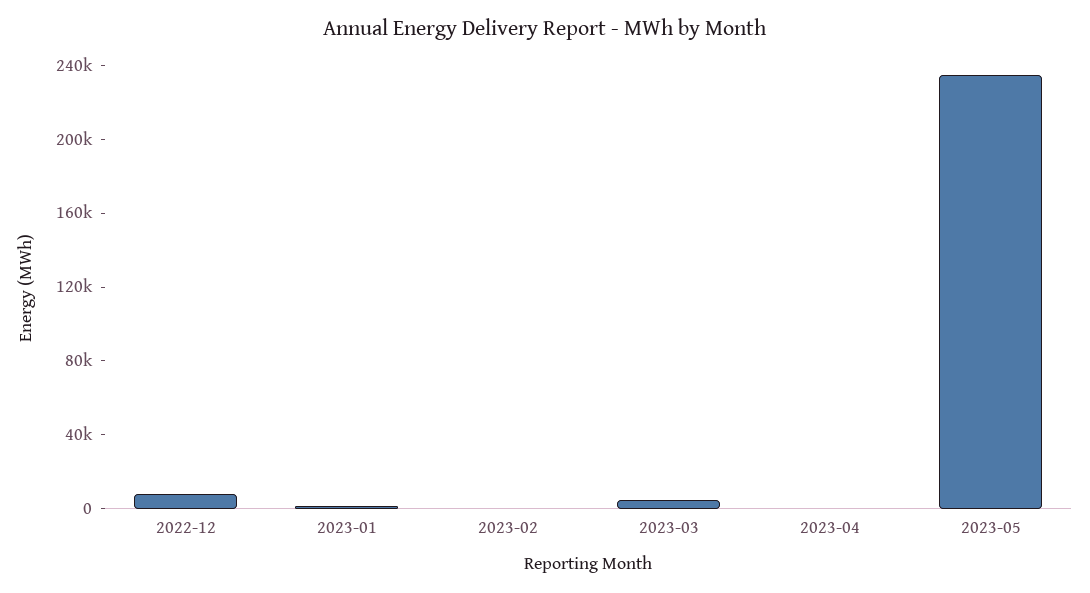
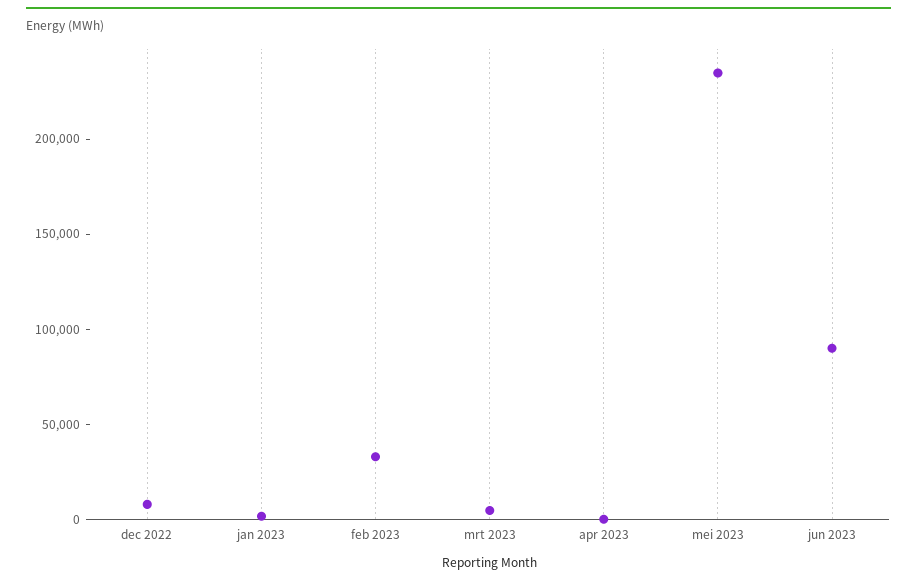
2023-02: 0 -> 30000
jun 2023: none -> 90000

